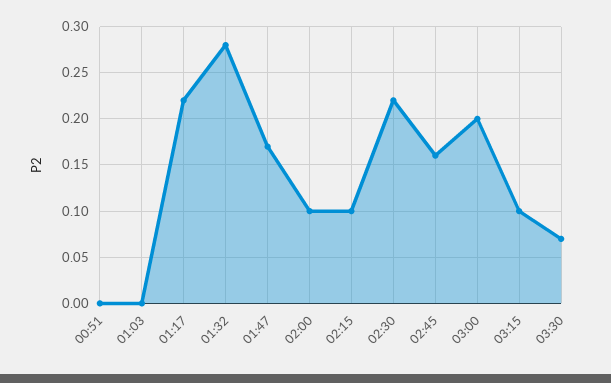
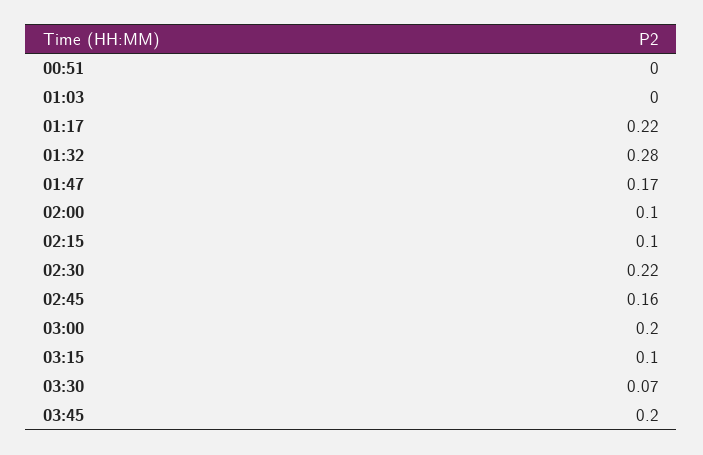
03:45: none -> 0.2

